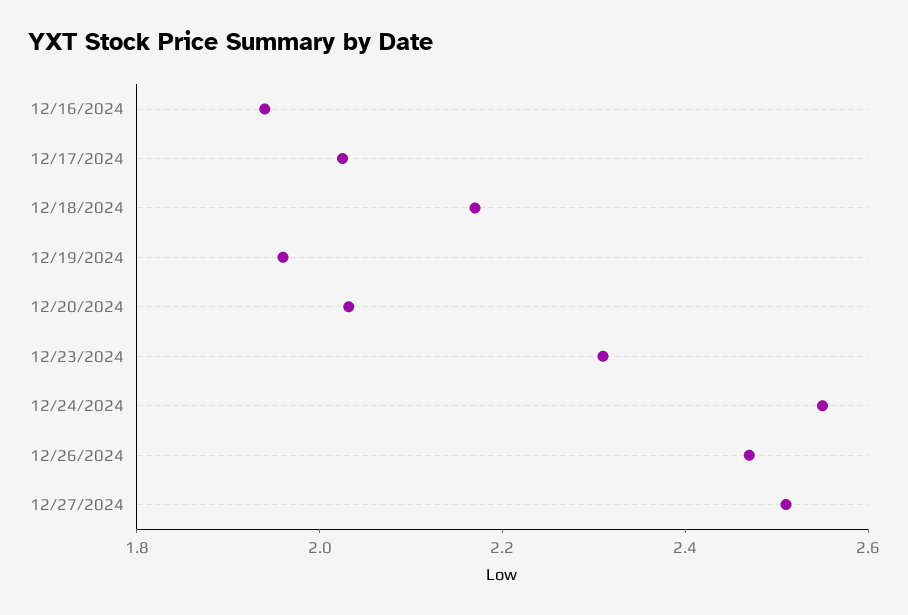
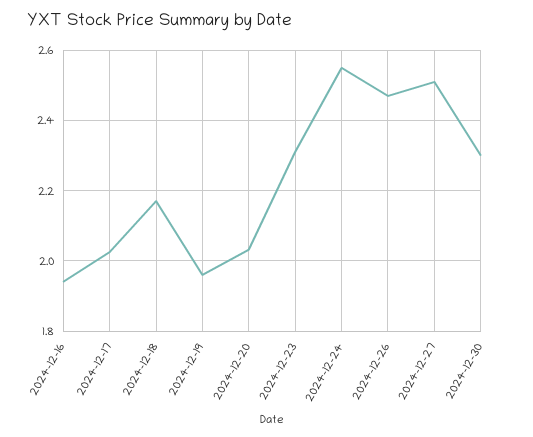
2024-12-30: none -> 2.3

